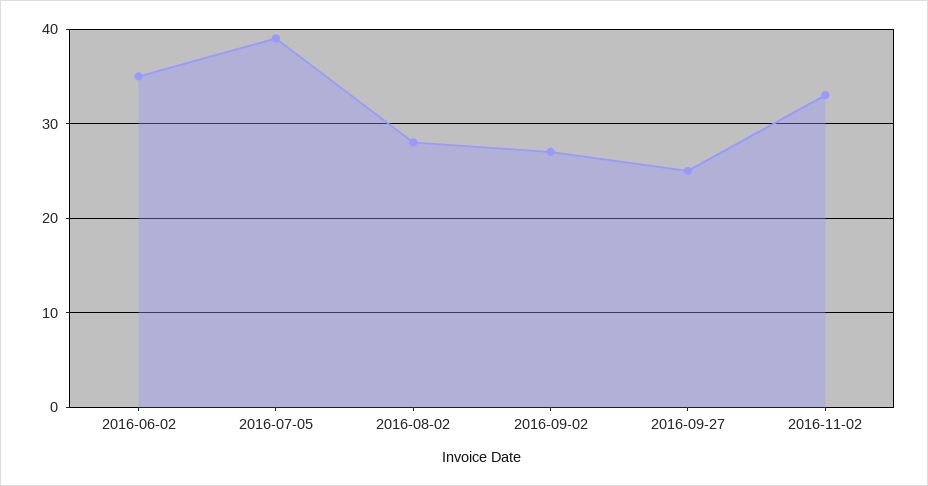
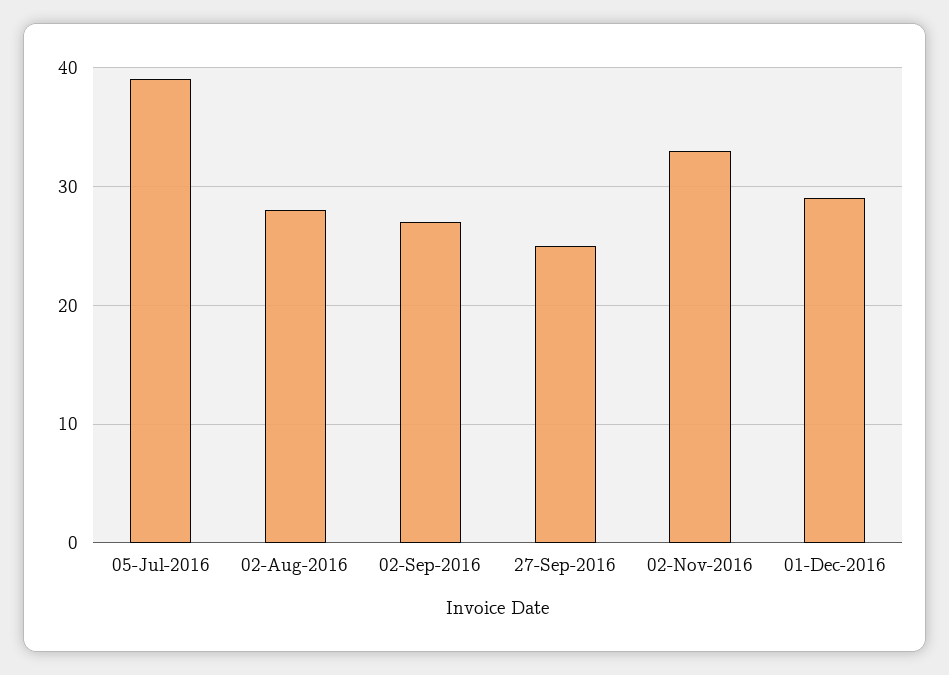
2016-06-02: 35 -> none
01-Dec-2016: none -> 29

